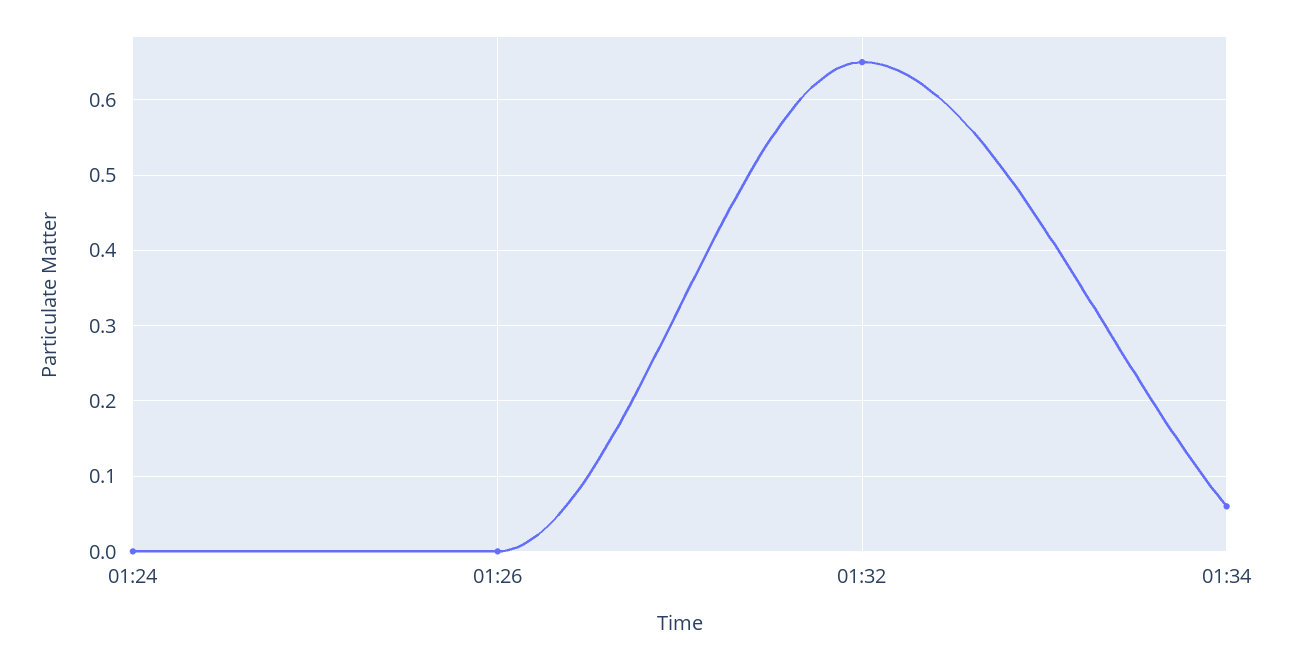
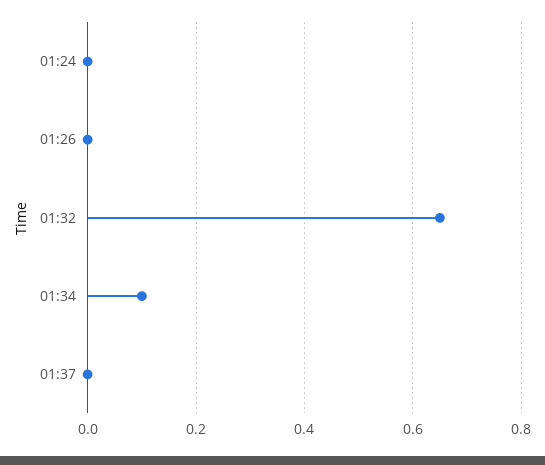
01:34: 0.06 -> 0.1
01:37: none -> 0

